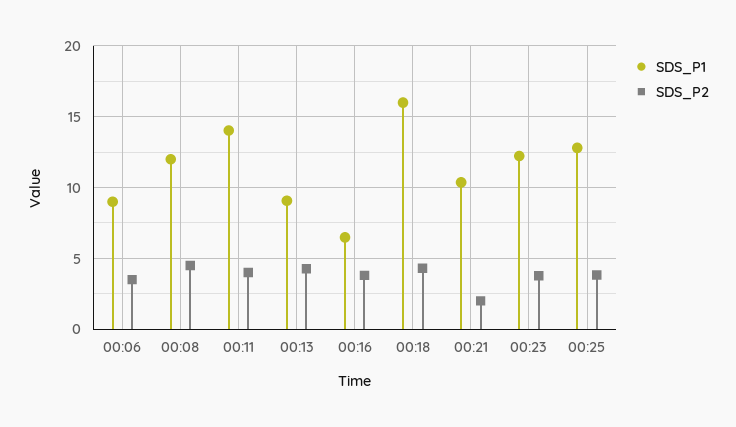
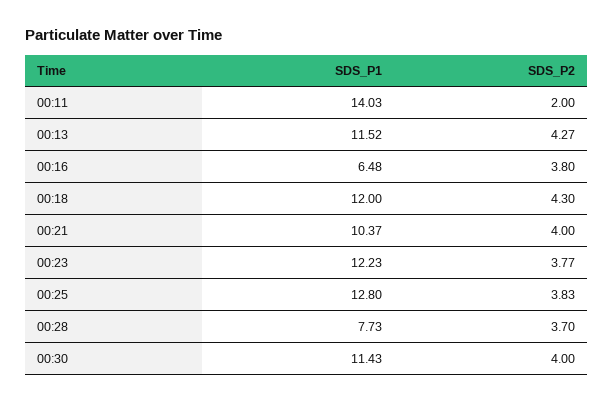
SDS_P1, 00:06: 9 -> none
SDS_P2, 00:06: 3.5 -> none
SDS_P1, 00:08: 12 -> none
SDS_P2, 00:08: 4.5 -> none
SDS_P2, 00:11: 4 -> 2
SDS_P1, 00:13: 9 -> 11.52
SDS_P1, 00:18: 16 -> 12
SDS_P2, 00:21: 2 -> 4
SDS_P1, 00:28: none -> 7.73
SDS_P2, 00:28: none -> 3.7
SDS_P1, 00:30: none -> 11.43
SDS_P2, 00:30: none -> 4

